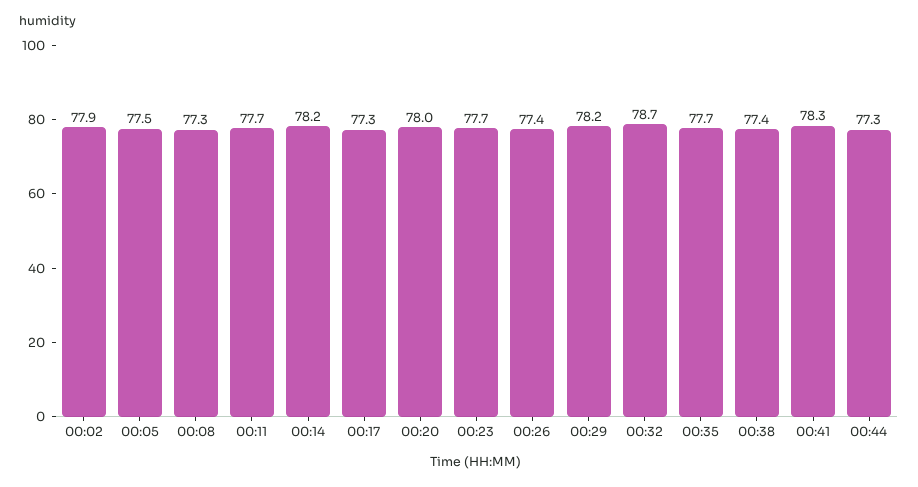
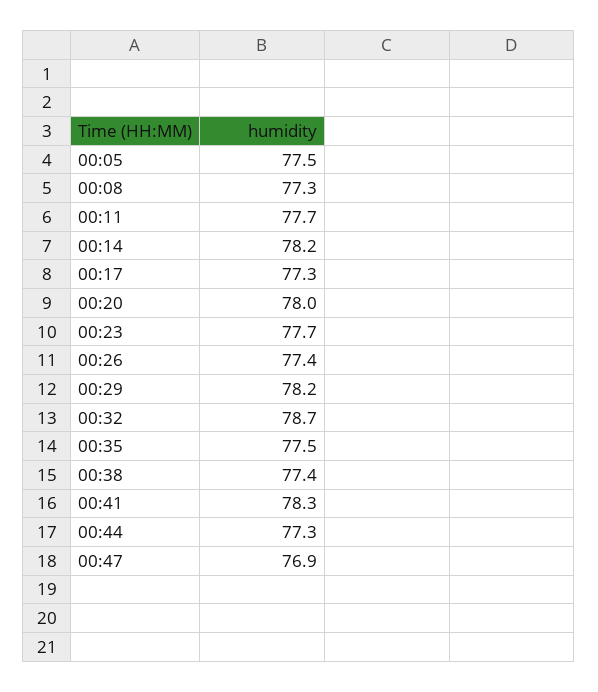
00:02: 77.9 -> none
00:35: 77.7 -> 77.5
00:47: none -> 76.9

